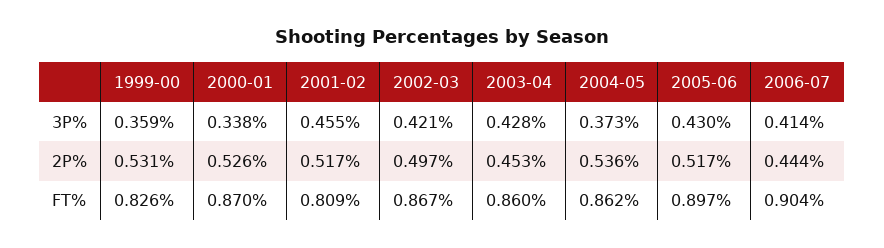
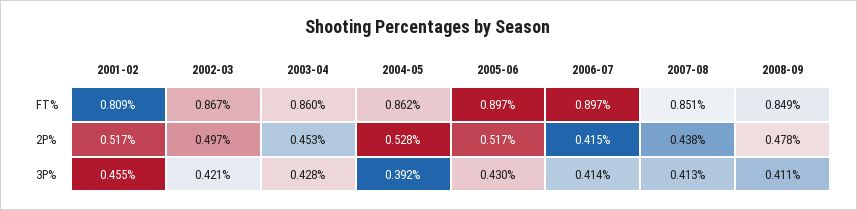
1999-00, 3P%: 0.359 -> none
2000-01, 3P%: 0.338 -> none
2004-05, 3P%: 0.373 -> 0.392
1999-00, 2P%: 0.531 -> none
2000-01, 2P%: 0.526 -> none
2004-05, 2P%: 0.536 -> 0.528
2006-07, 2P%: 0.444 -> 0.415
1999-00, FT%: 0.826 -> none
2000-01, FT%: 0.87 -> none
2006-07, FT%: 0.904 -> 0.897
2007-08, FT%: none -> 0.851
2008-09, FT%: none -> 0.849
2007-08, 2P%: none -> 0.438
2008-09, 2P%: none -> 0.478
2007-08, 3P%: none -> 0.413
2008-09, 3P%: none -> 0.411

